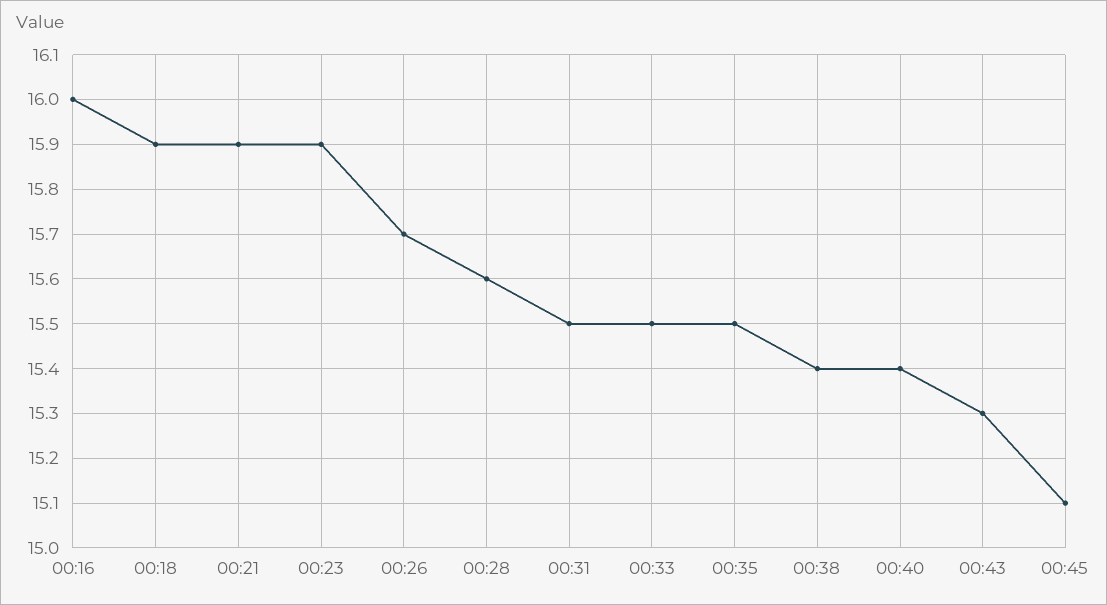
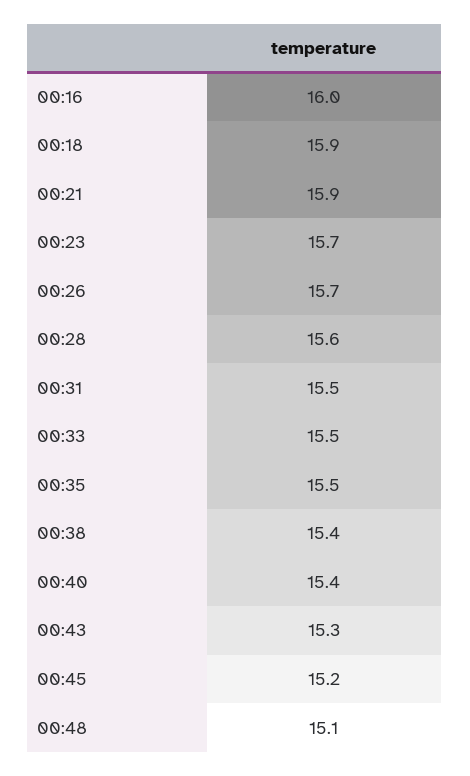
00:23: 15.9 -> 15.7
00:45: 15.1 -> 15.2
00:48: none -> 15.1

